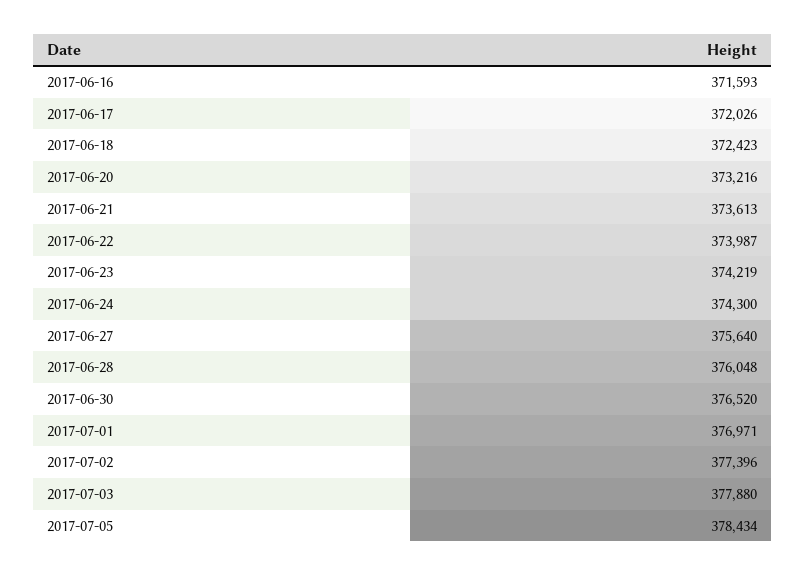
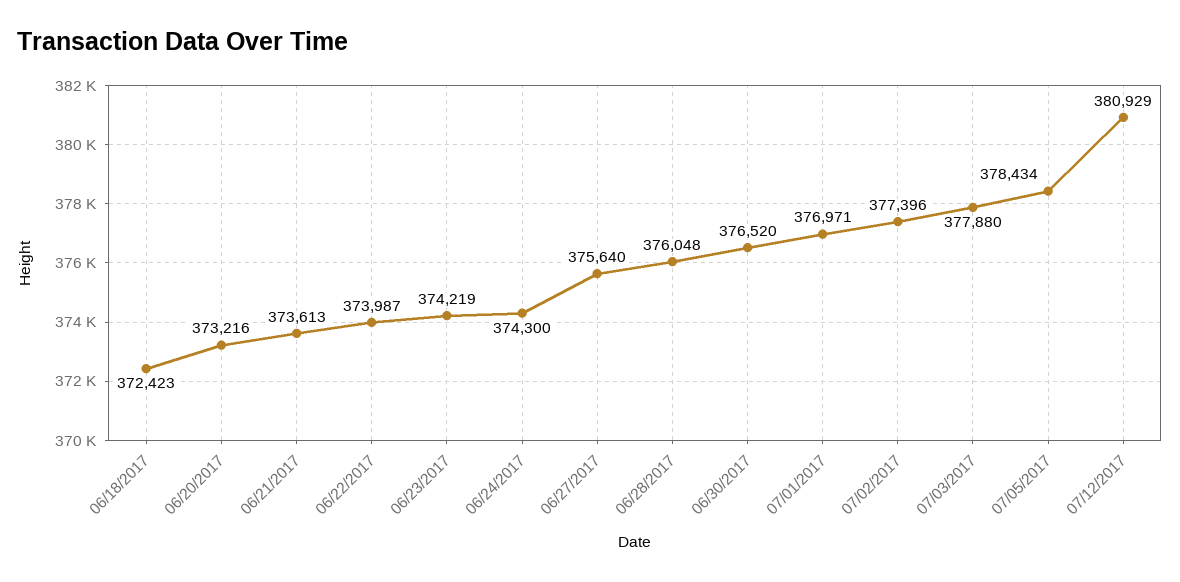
2017-06-16: 371593 -> none
2017-06-17: 372026 -> none
07/12/2017: none -> 380929

